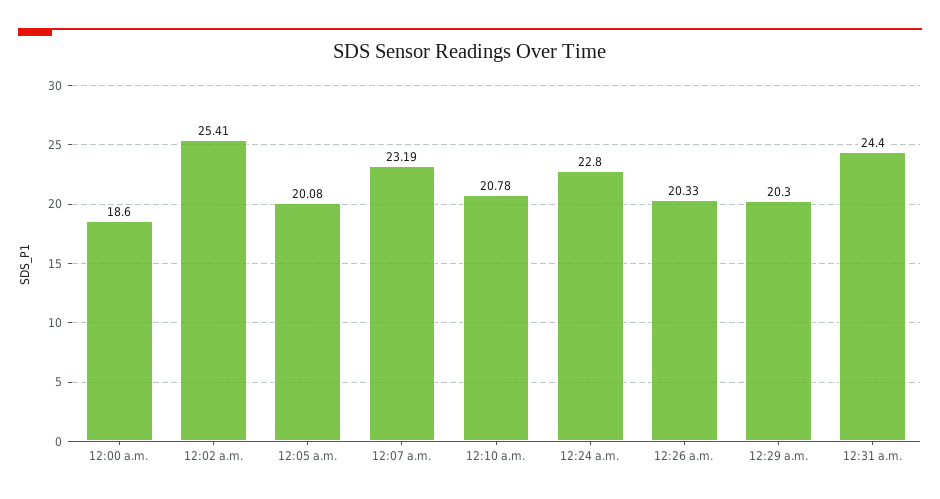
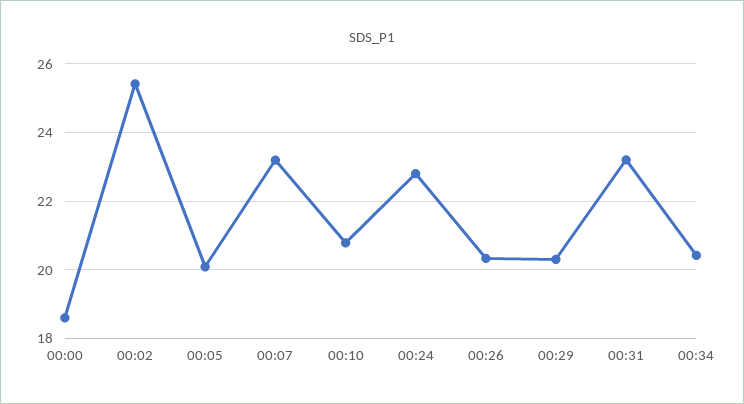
12:31 a.m.: 24.4 -> 23.2
00:34: none -> 20.4

